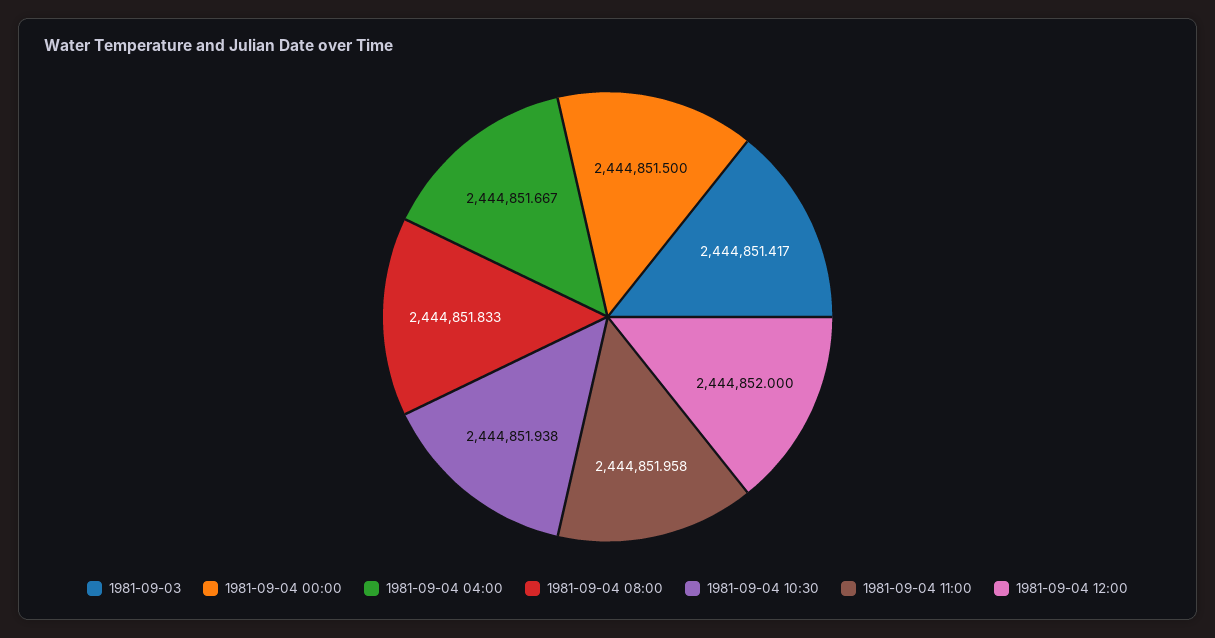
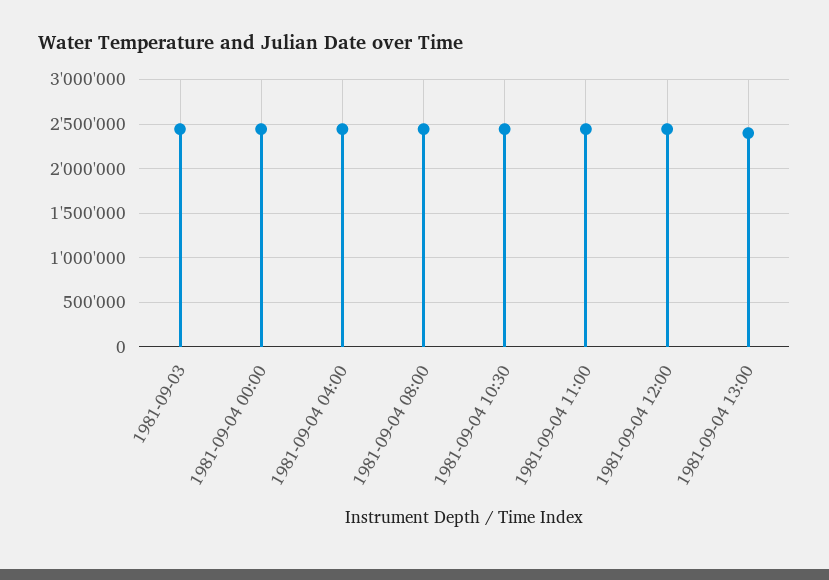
1981-09-04 13:00: none -> 2400000

